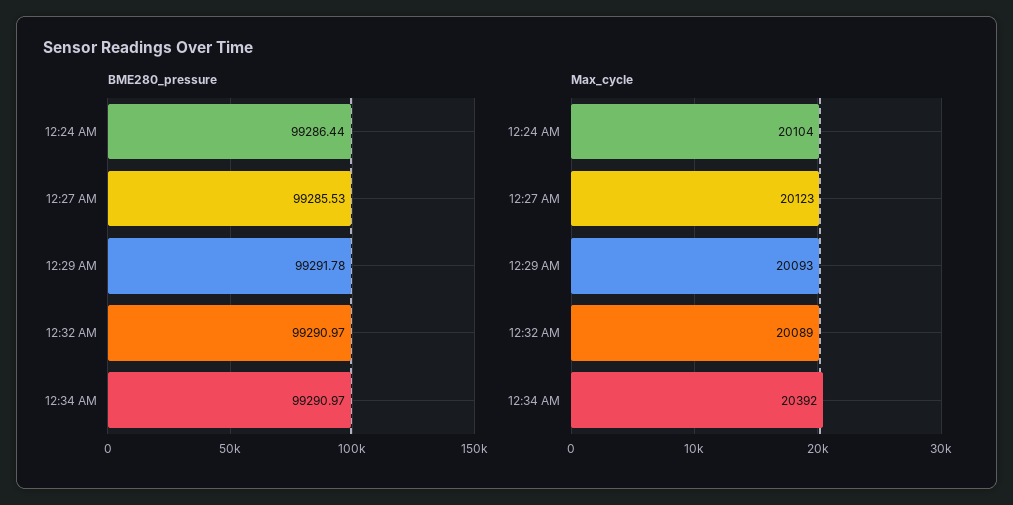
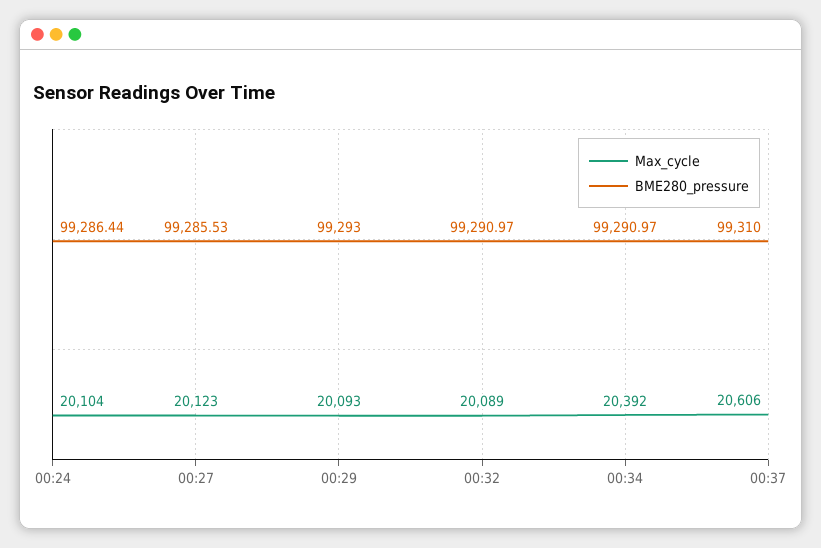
BME280_pressure, 12:29 AM: 99291.78 -> 99293
Max_cycle, 00:37: none -> 20606
BME280_pressure, 00:37: none -> 99310

